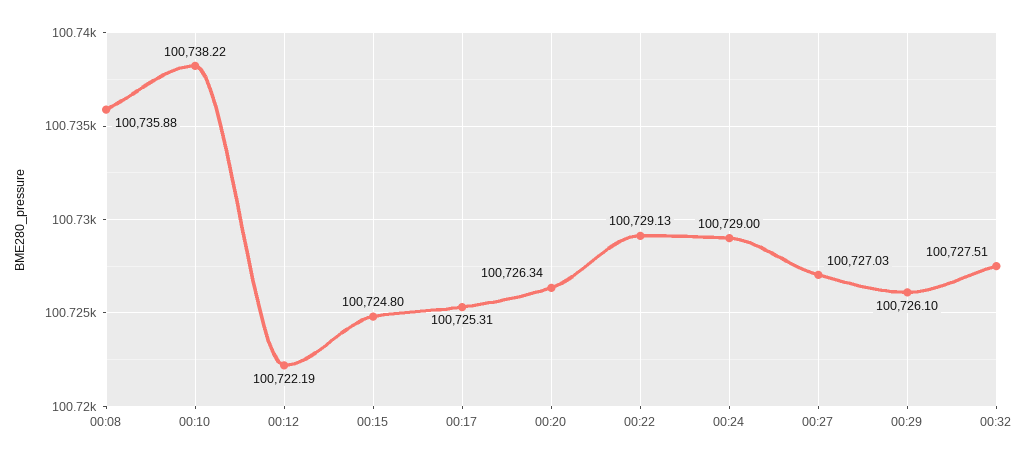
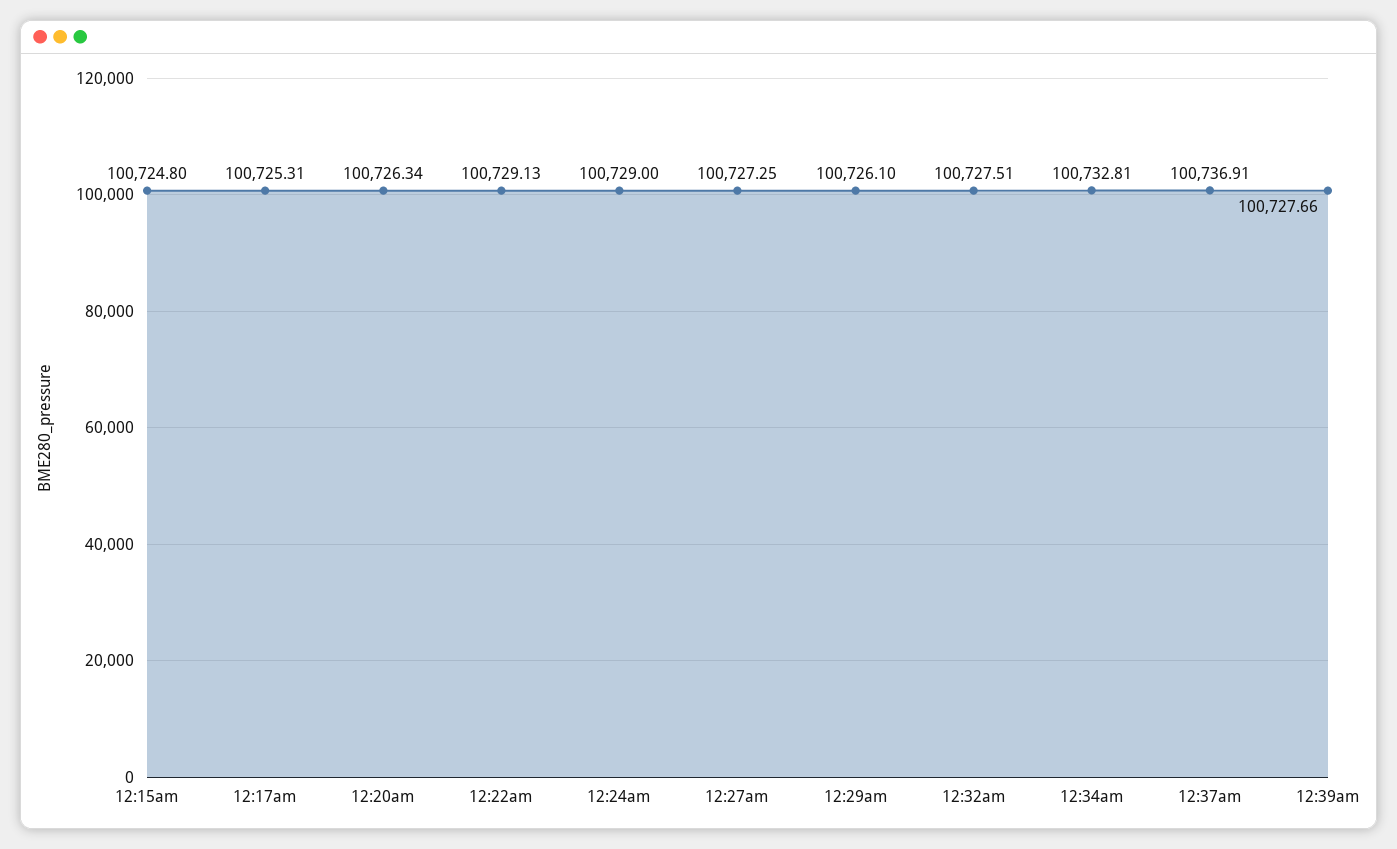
00:08: 100735.88 -> none
00:10: 100738.22 -> none
00:12: 100722.19 -> none
00:27: 100727.03 -> 100727.25
12:34am: none -> 100732.81
12:37am: none -> 100736.91
12:39am: none -> 100727.66

